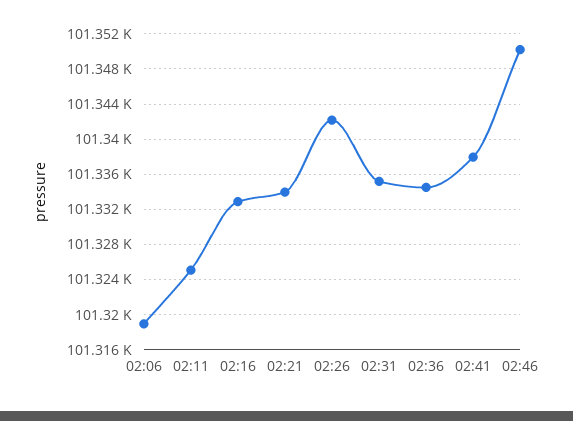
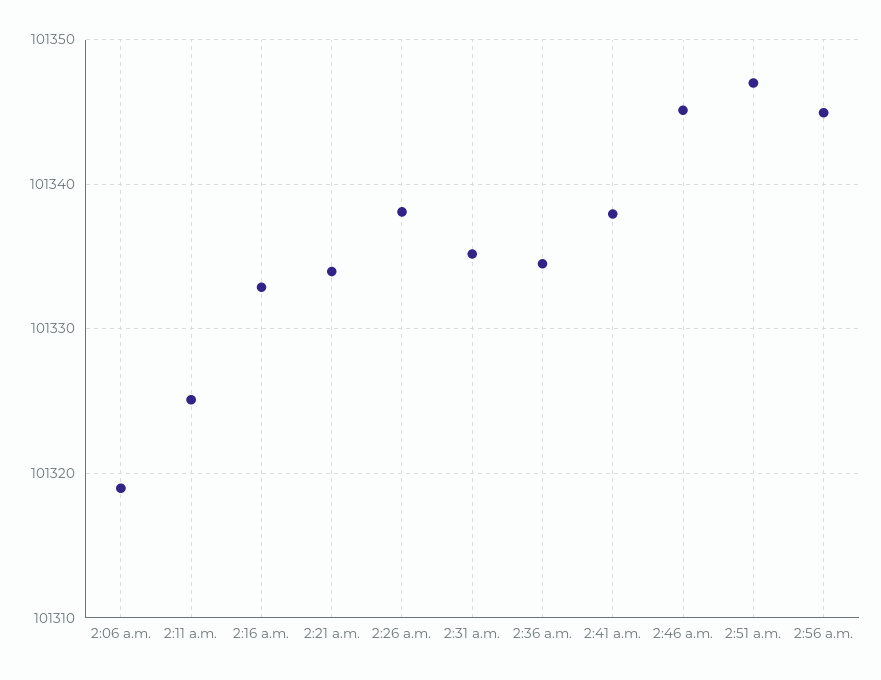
02:26: 101342 -> 101338
02:46: 101350 -> 101345
2:51 a.m.: none -> 101347
2:56 a.m.: none -> 101345

